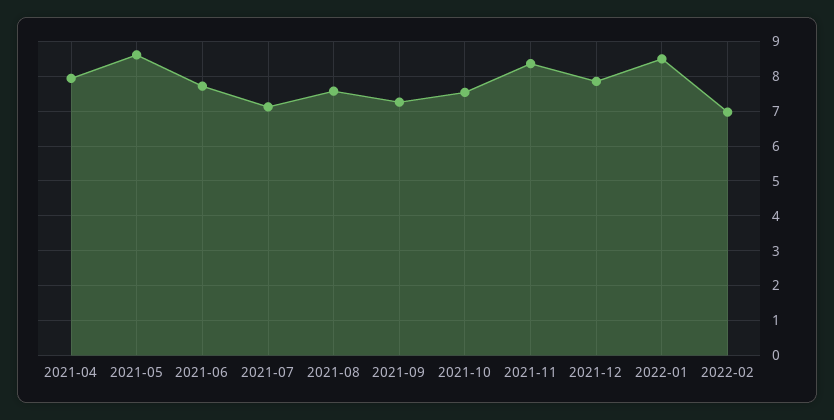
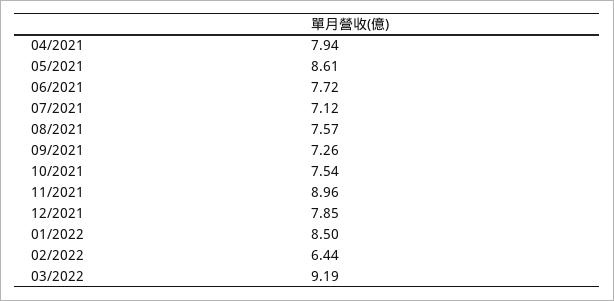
2021-11: 8.4 -> 8.96
2022-02: 7 -> 6.44
03/2022: none -> 9.19

